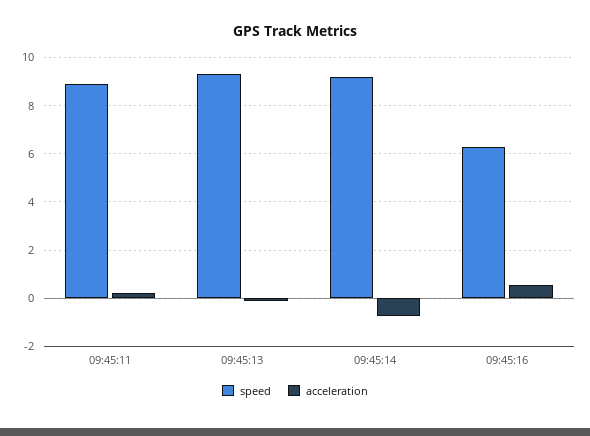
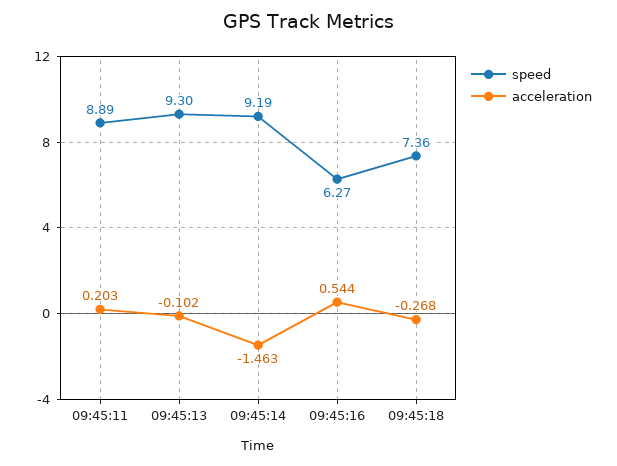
acceleration, 09:45:14: -0.75 -> -1.463
speed, 09:45:18: none -> 7.36
acceleration, 09:45:18: none -> -0.268

